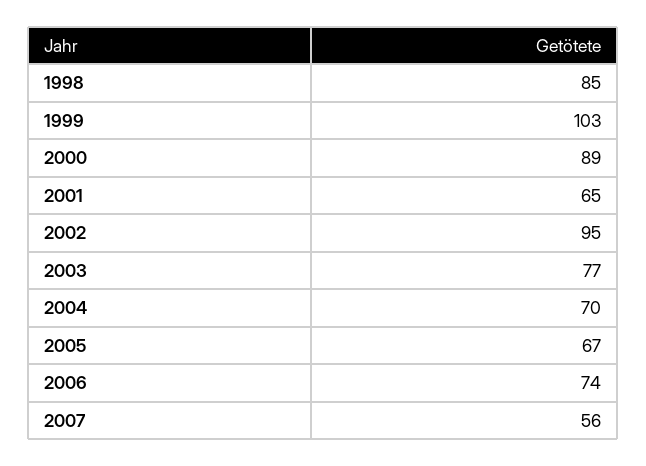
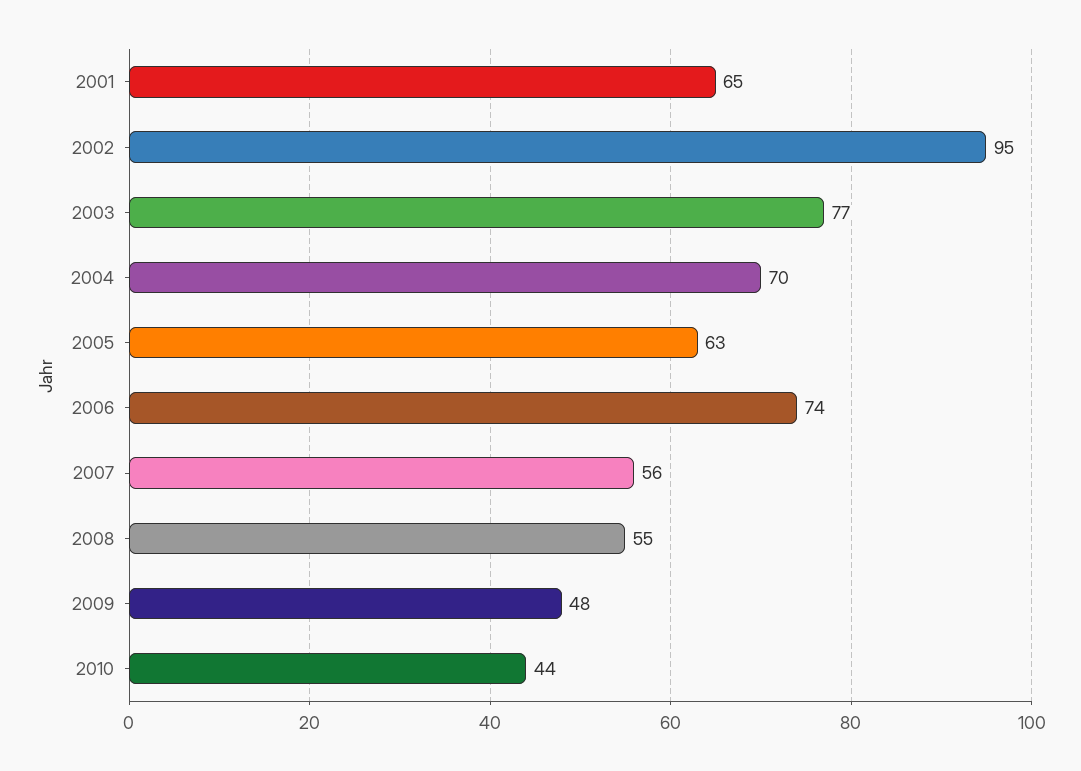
1998: 85 -> none
1999: 103 -> none
2000: 89 -> none
2005: 67 -> 63
2008: none -> 55
2009: none -> 48
2010: none -> 44

